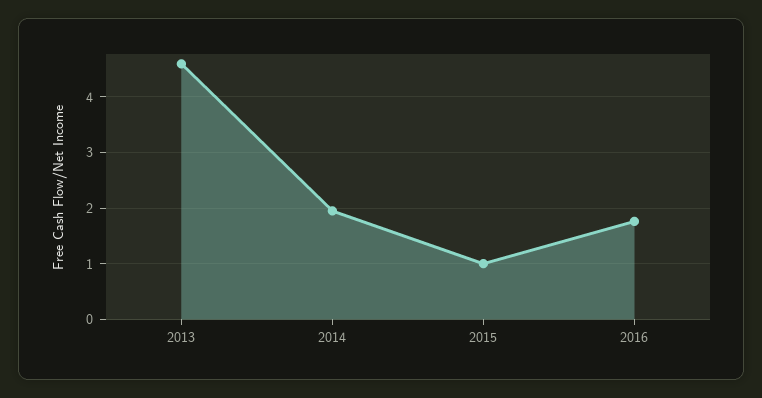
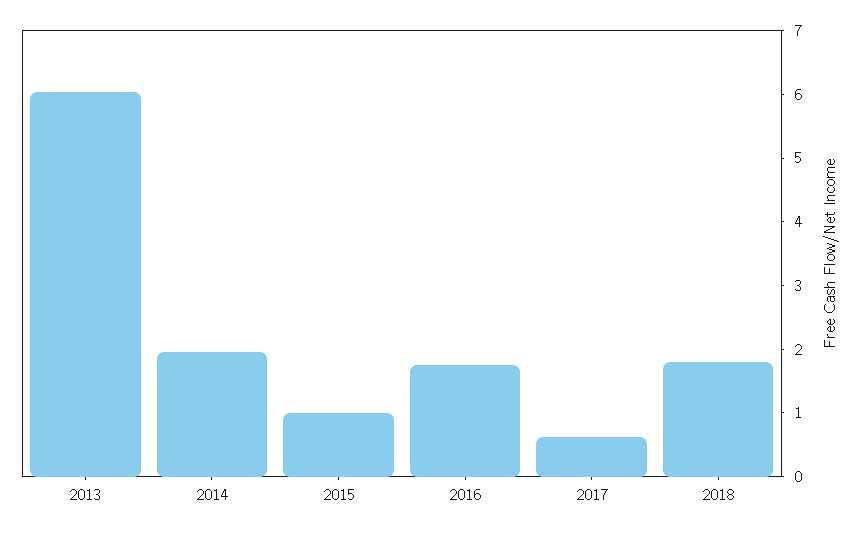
2013: 4.6 -> 6
2017: none -> 0.6
2018: none -> 1.8

